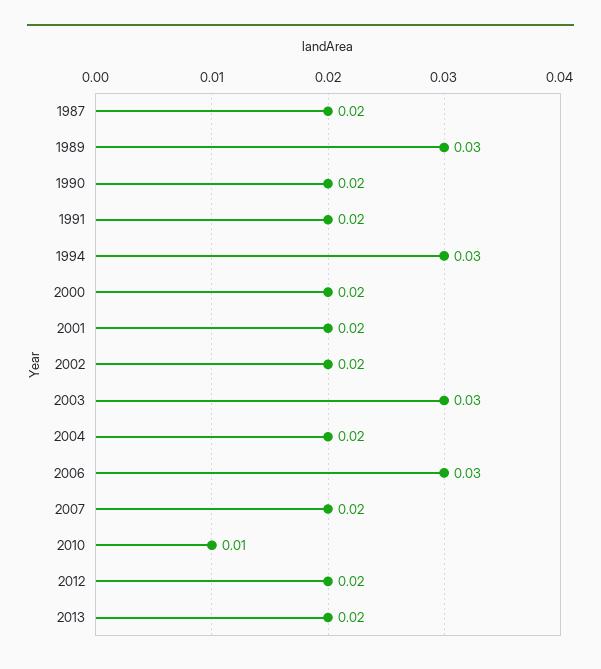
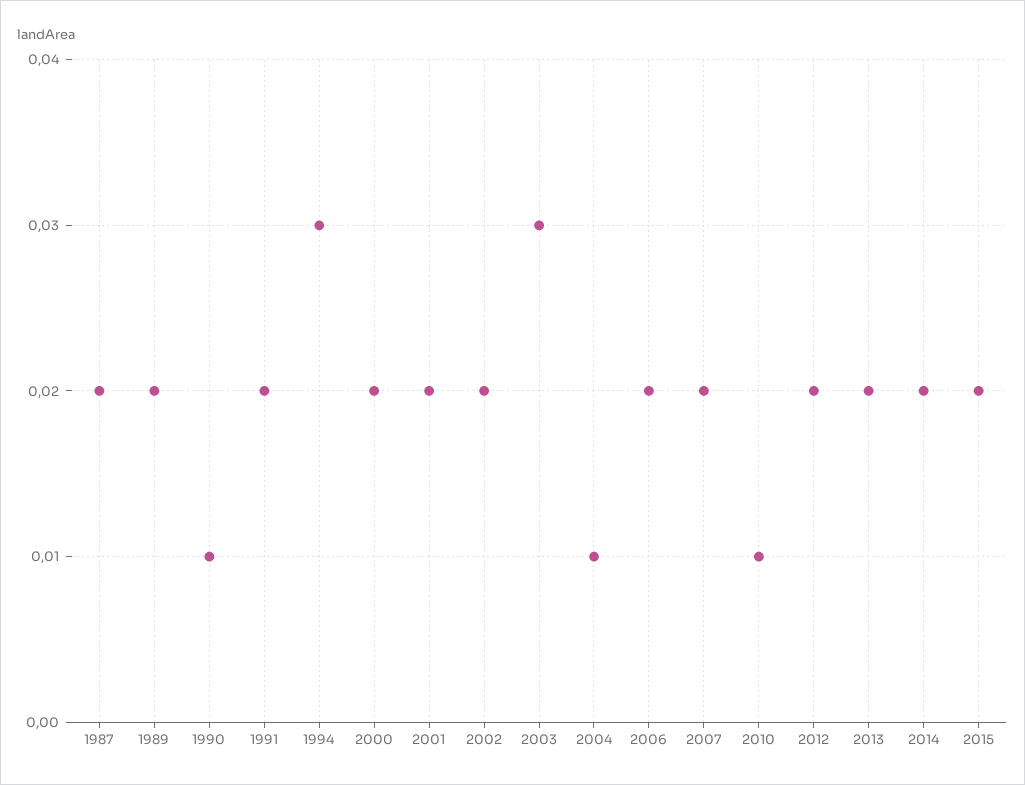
1989: 0.03 -> 0.02
1990: 0.02 -> 0.01
2004: 0.02 -> 0.01
2006: 0.03 -> 0.02
2014: none -> 0.02
2015: none -> 0.02

